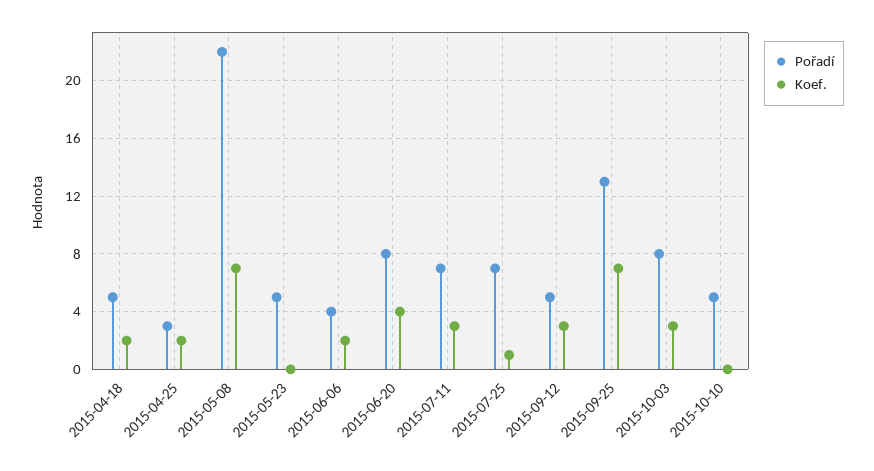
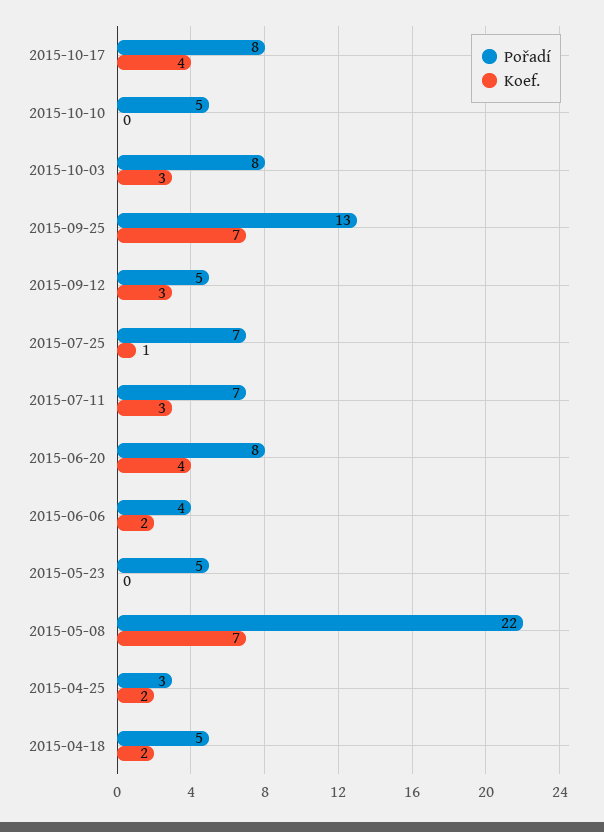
Pořadí, 2015-10-17: none -> 8
Koef., 2015-10-17: none -> 4

